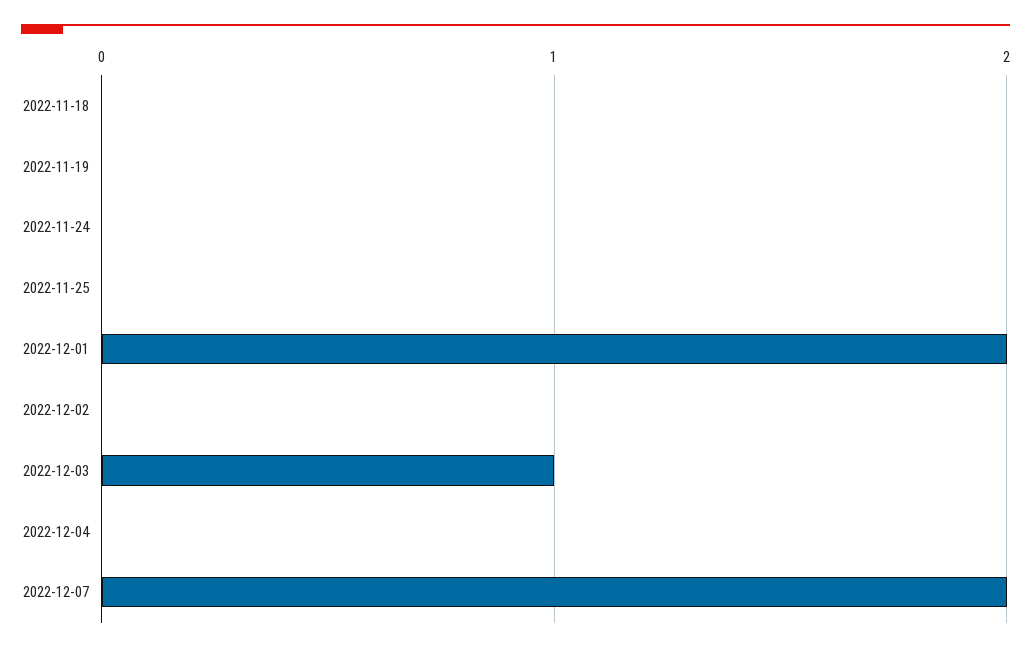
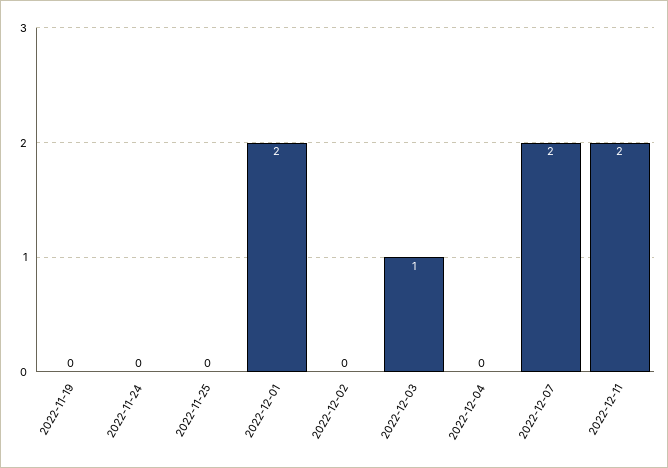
2022-11-18: 0 -> none
2022-12-11: none -> 2

